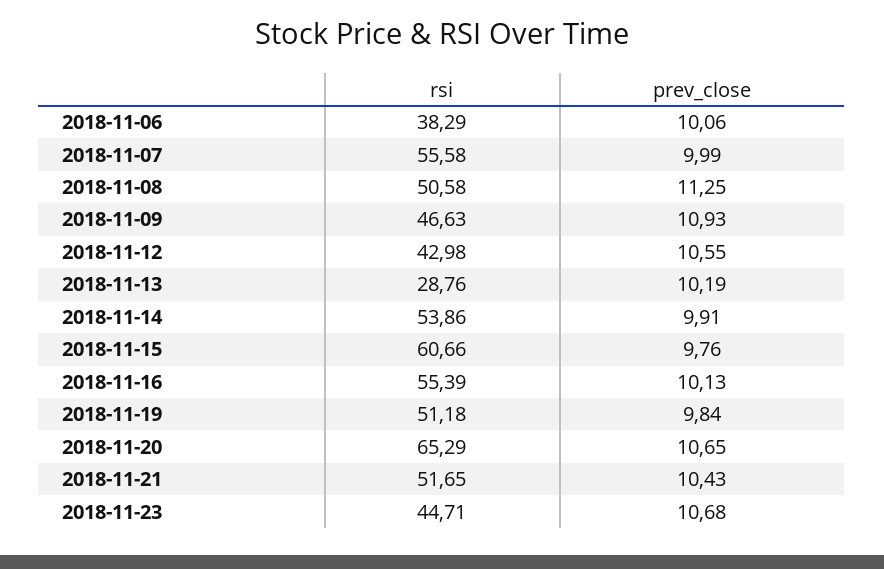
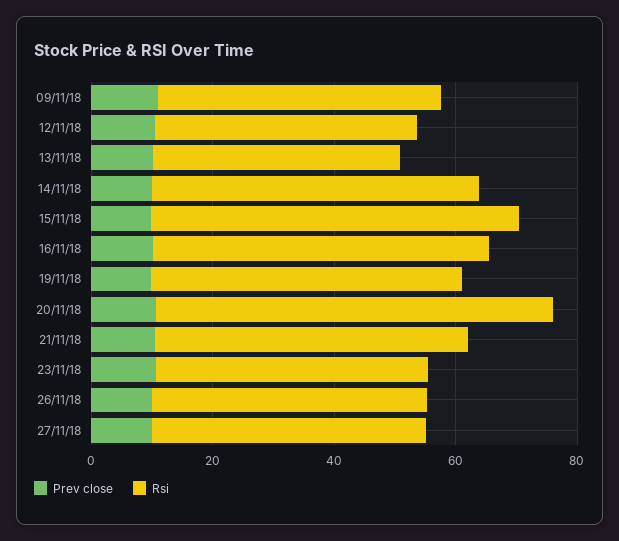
rsi, 2018-11-06: 38.29 -> none
prev_close, 2018-11-06: 10.06 -> none
rsi, 2018-11-07: 55.58 -> none
prev_close, 2018-11-07: 9.99 -> none
rsi, 2018-11-08: 50.58 -> none
prev_close, 2018-11-08: 11.25 -> none
rsi, 2018-11-13: 28.76 -> 40
prev_close, 26/11/18: none -> 10
rsi, 26/11/18: none -> 45
prev_close, 27/11/18: none -> 10
rsi, 27/11/18: none -> 45

